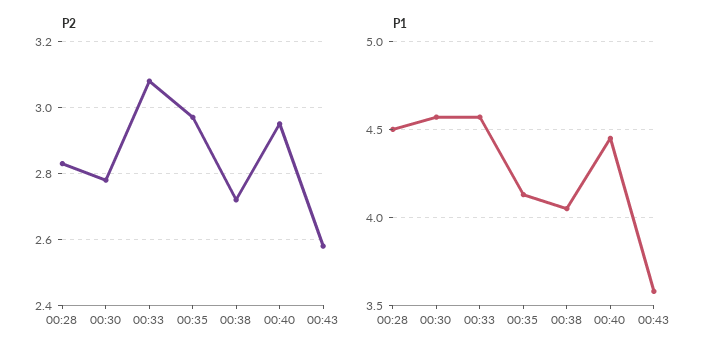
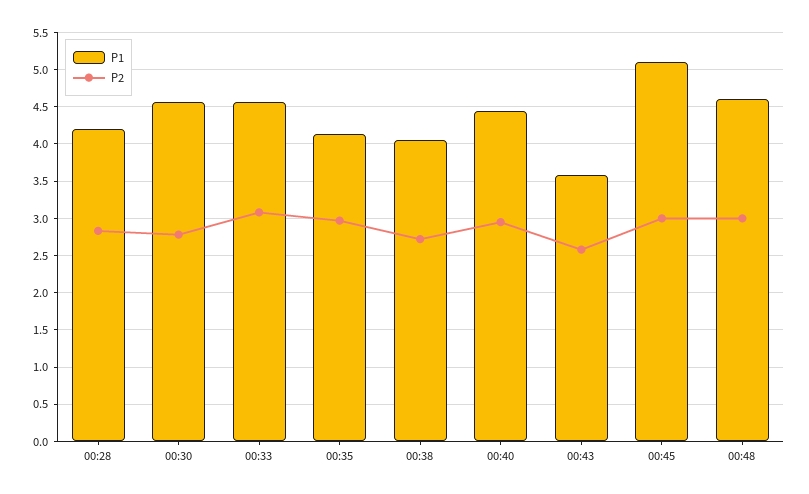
P1, 00:28: 4.5 -> 4.2
P1, 00:45: none -> 5.1
P2, 00:45: none -> 3
P1, 00:48: none -> 4.6
P2, 00:48: none -> 3

